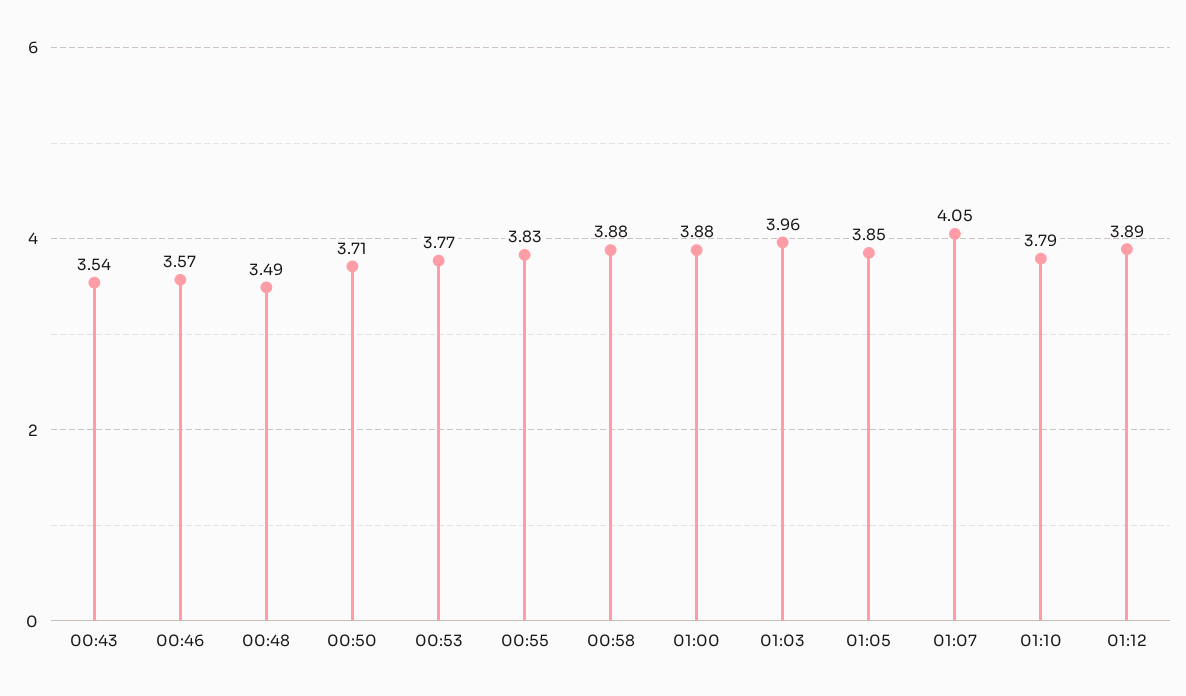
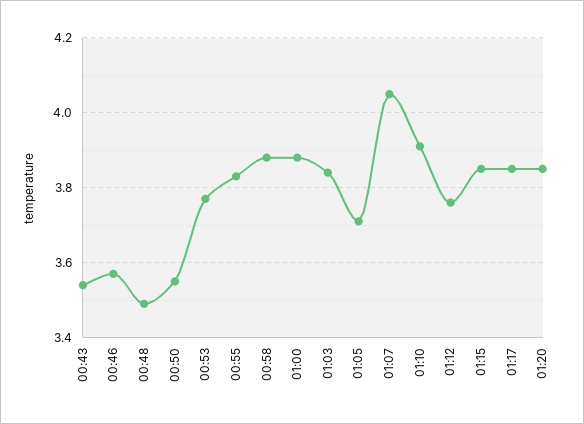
00:50: 3.71 -> 3.55
01:03: 3.96 -> 3.85
01:05: 3.85 -> 3.7
01:10: 3.79 -> 3.9
01:12: 3.89 -> 3.75
01:15: none -> 3.85
01:17: none -> 3.85
01:20: none -> 3.85

